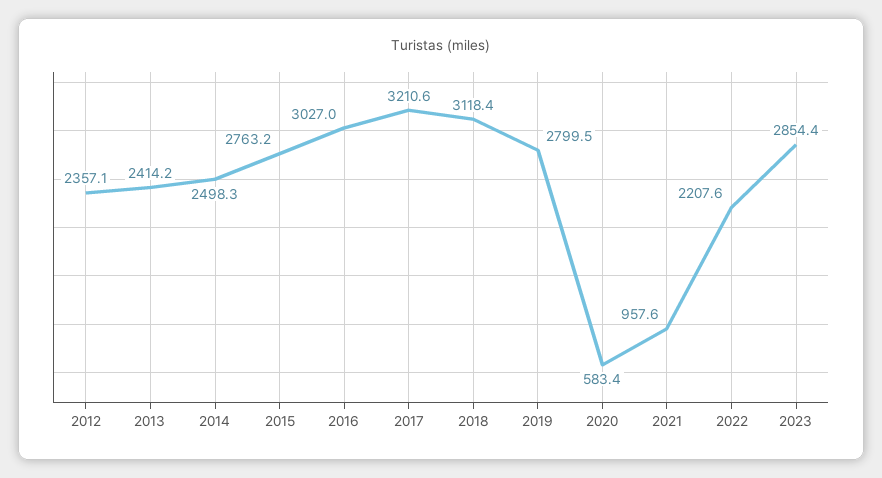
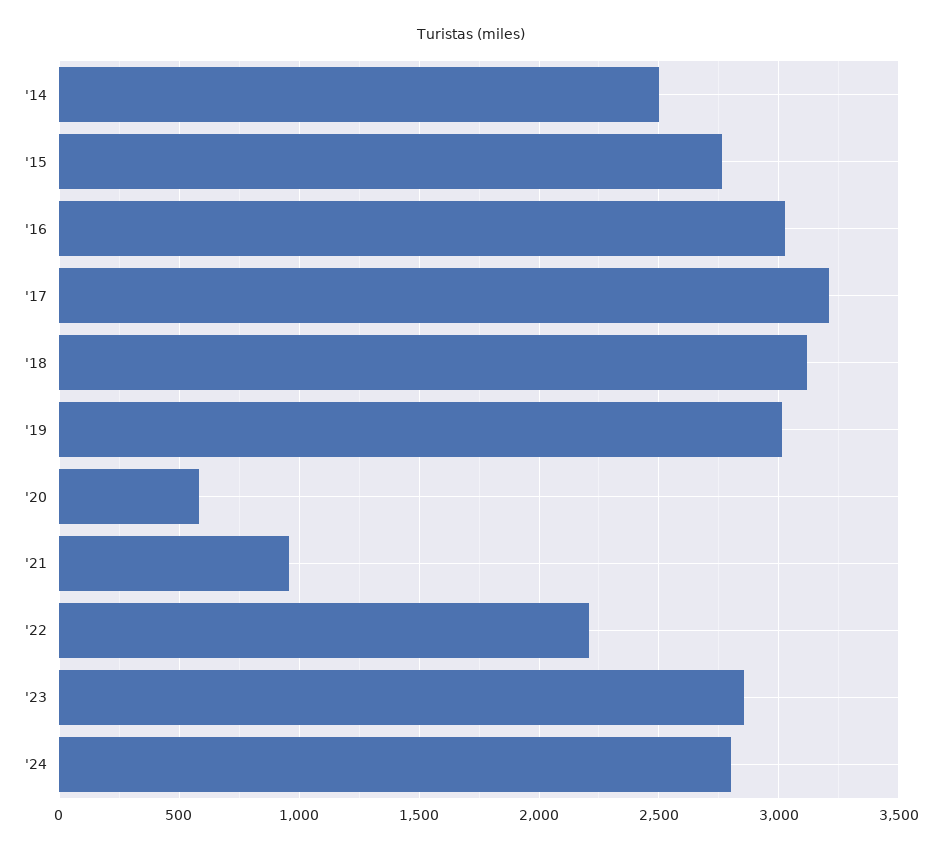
2012: 2357.1 -> none
2013: 2414.2 -> none
2019: 2799.5 -> 3000
'24: none -> 2800

